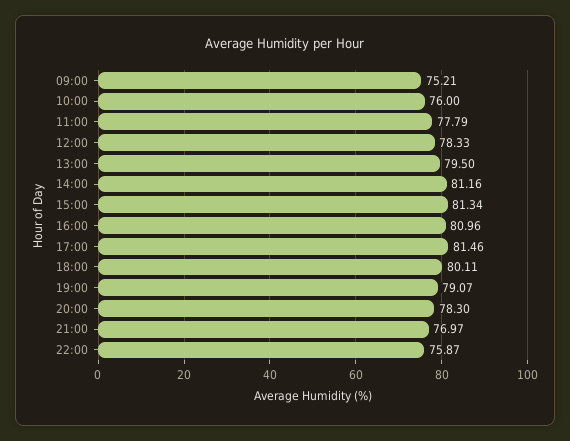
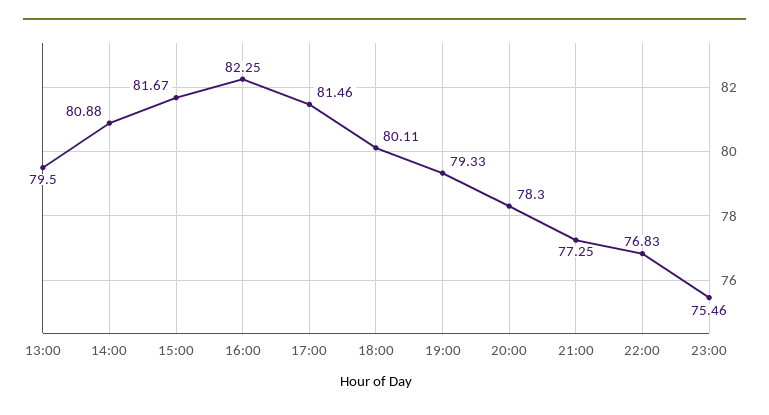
09:00: 75.21 -> none
10:00: 76 -> none
11:00: 77.79 -> none
12:00: 78.33 -> none
14:00: 81.16 -> 80.88
15:00: 81.34 -> 81.67
16:00: 80.96 -> 82.25
19:00: 79.07 -> 79.33
21:00: 76.97 -> 77.25
22:00: 75.87 -> 76.83
23:00: none -> 75.46

